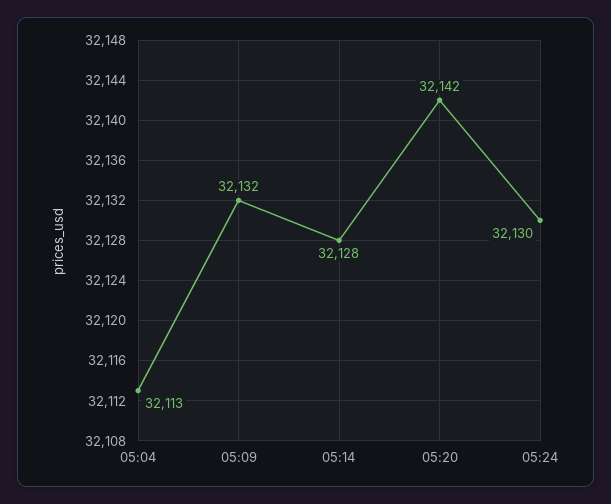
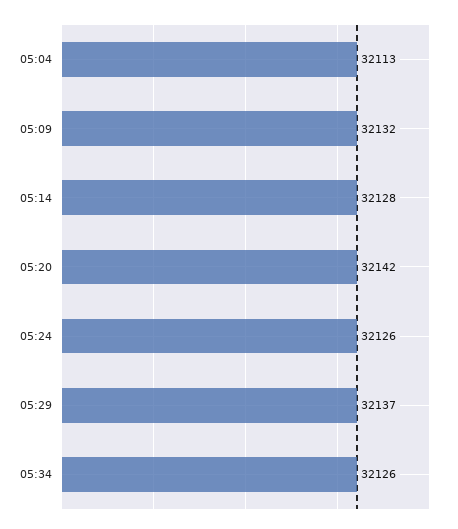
05:24: 32130 -> 32126
05:29: none -> 32137
05:34: none -> 32126

